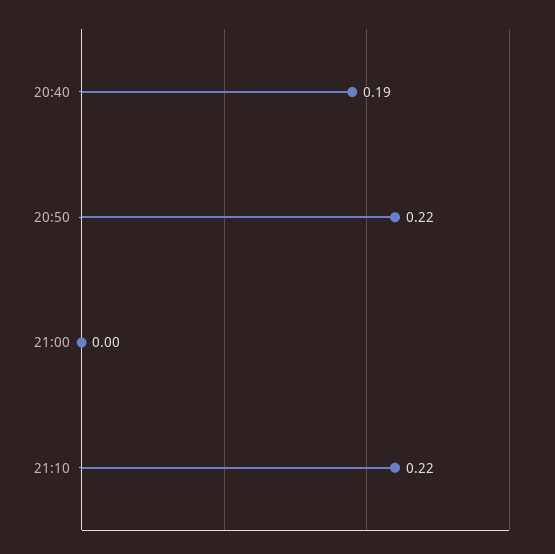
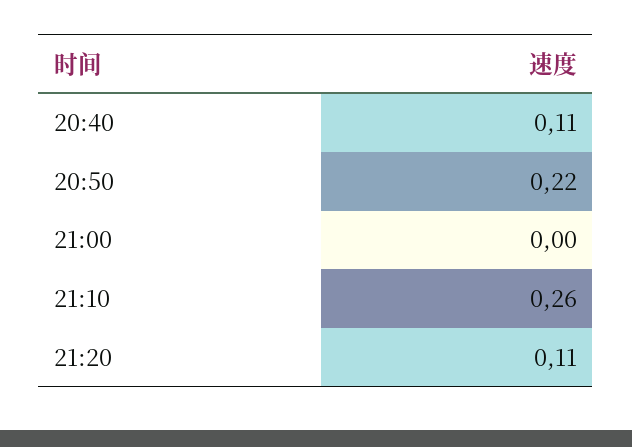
20:40: 0.19 -> 0.11
21:10: 0.22 -> 0.26
21:20: none -> 0.11

